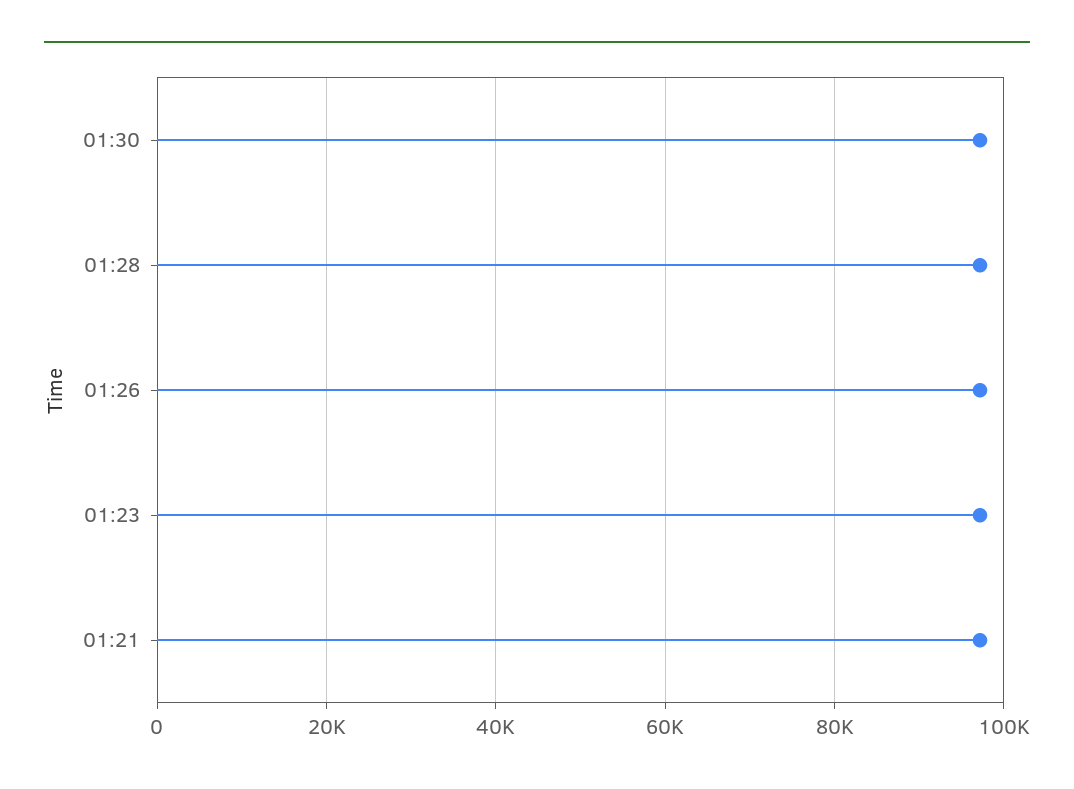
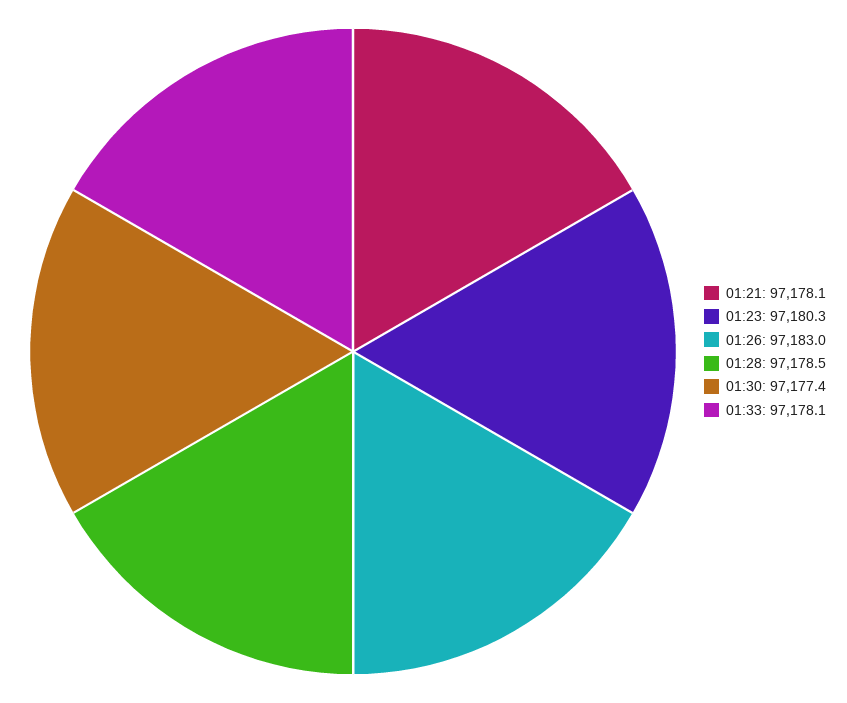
01:33: none -> 97178.1

